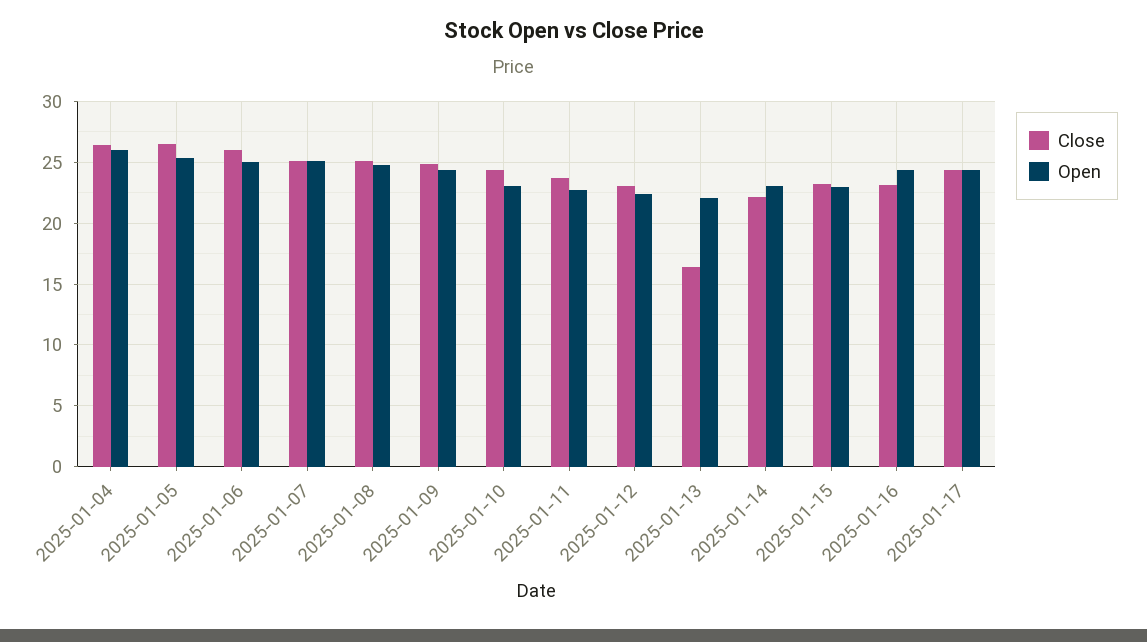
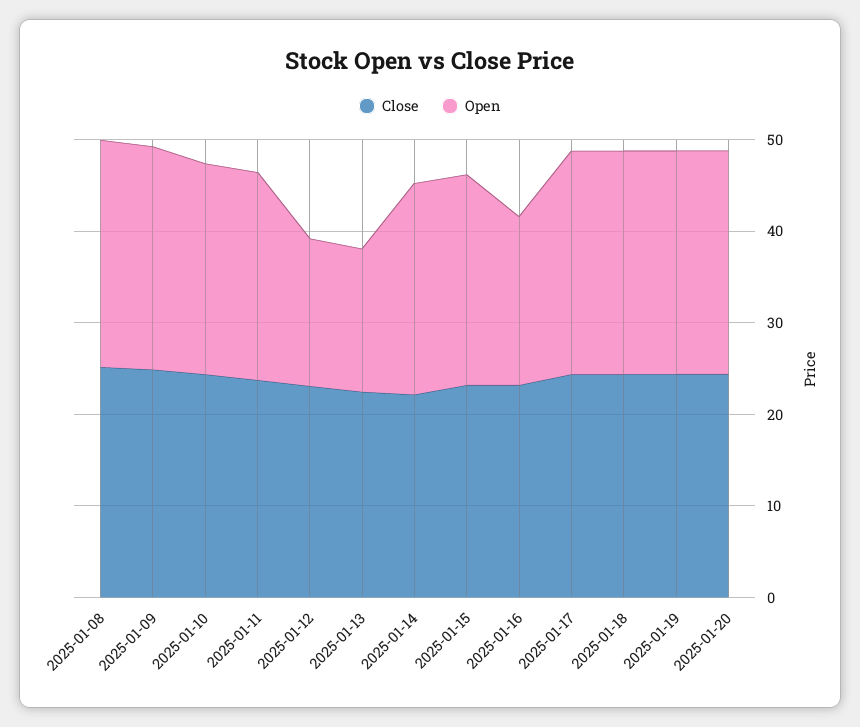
Close, 2025-01-04: 26.5 -> none
Open, 2025-01-04: 26 -> none
Close, 2025-01-05: 26.5 -> none
Open, 2025-01-05: 25.5 -> none
Close, 2025-01-06: 26 -> none
Open, 2025-01-06: 25 -> none
Close, 2025-01-07: 25 -> none
Open, 2025-01-07: 25 -> none
Open, 2025-01-12: 22.5 -> 16
Close, 2025-01-13: 16.5 -> 22
Open, 2025-01-13: 22 -> 16
Open, 2025-01-16: 24.5 -> 18
Close, 2025-01-18: none -> 24
Open, 2025-01-18: none -> 24
Close, 2025-01-19: none -> 24
Open, 2025-01-19: none -> 24
Close, 2025-01-20: none -> 24
Open, 2025-01-20: none -> 24

